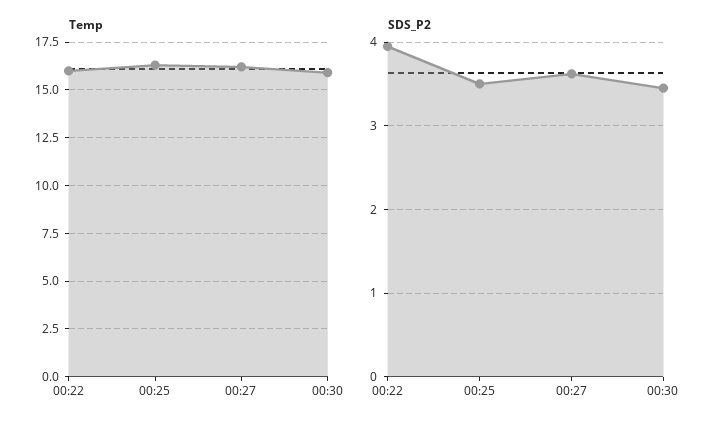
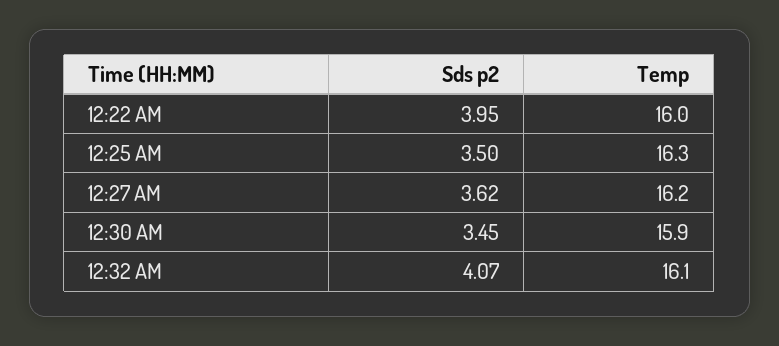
SDS_P2, 12:32 AM: none -> 4.07
Temp, 12:32 AM: none -> 16.1

